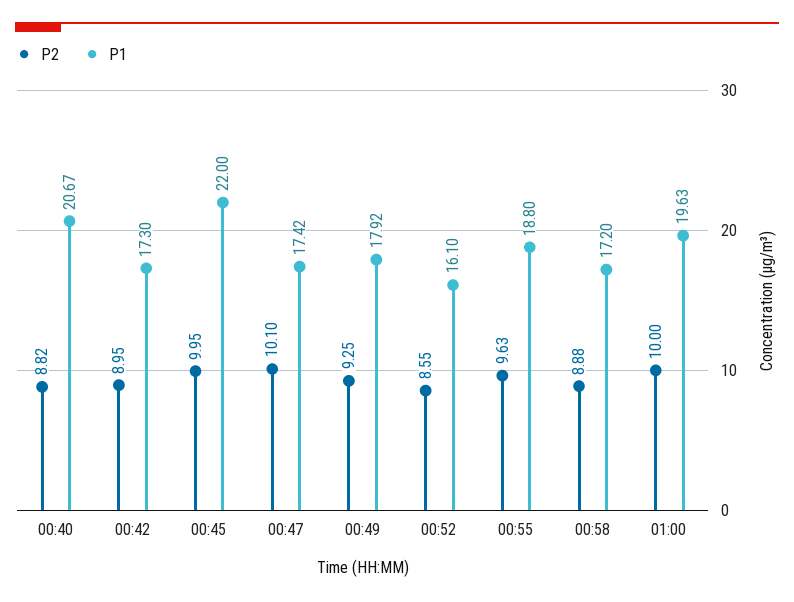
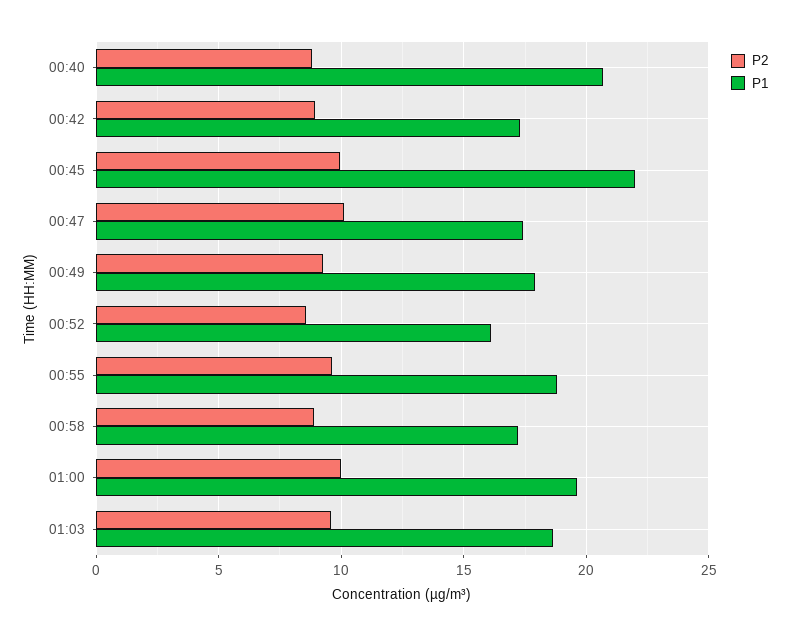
P2, 01:03: none -> 9.5
P1, 01:03: none -> 18.5

